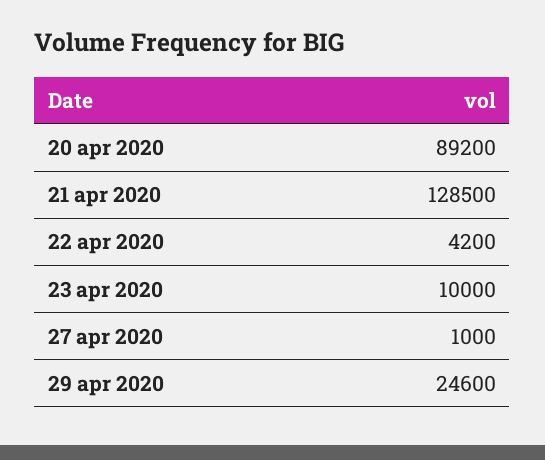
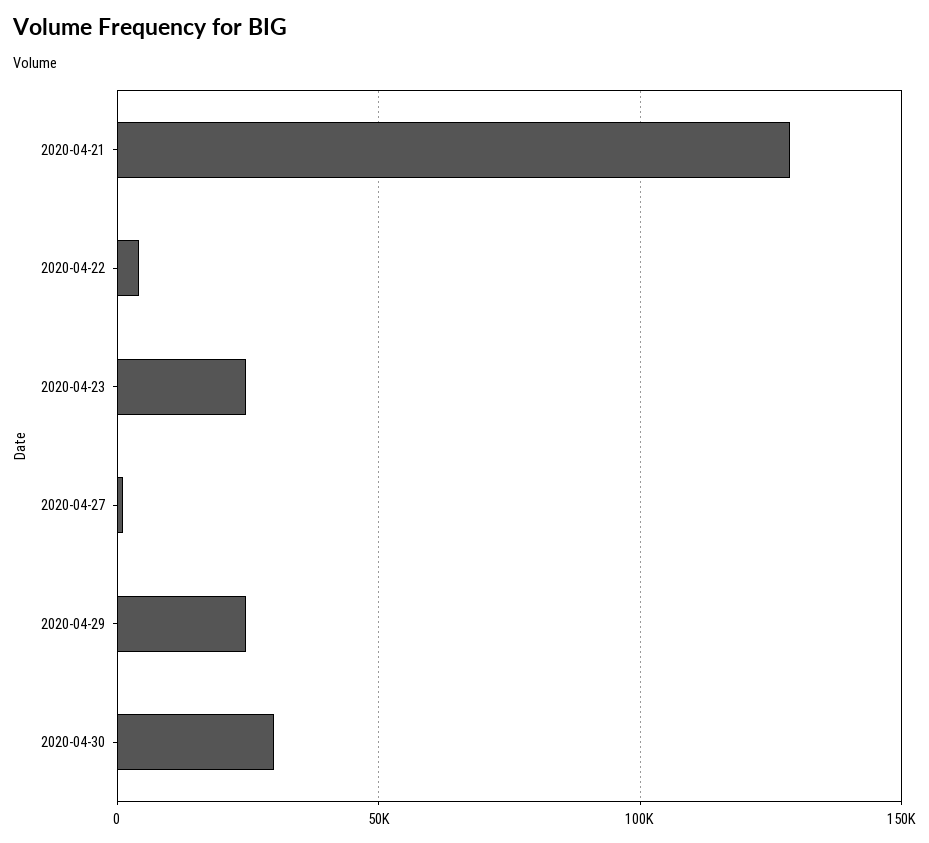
20 apr 2020: 89200 -> none
23 apr 2020: 10000 -> 25000
2020-04-30: none -> 30000

